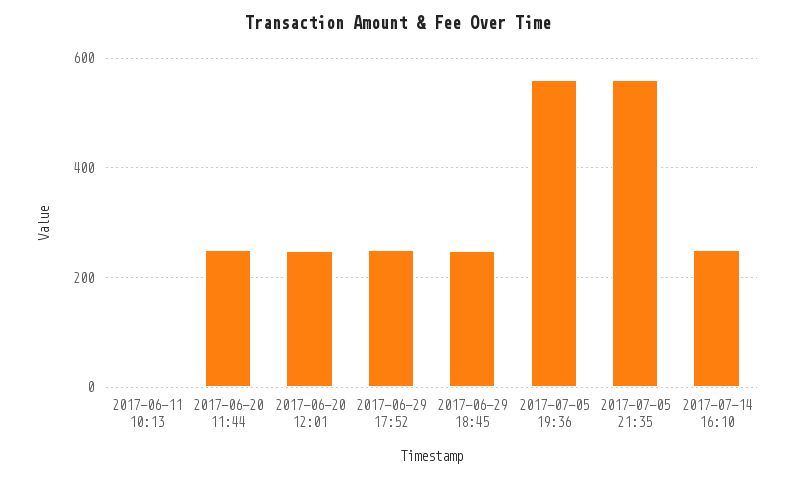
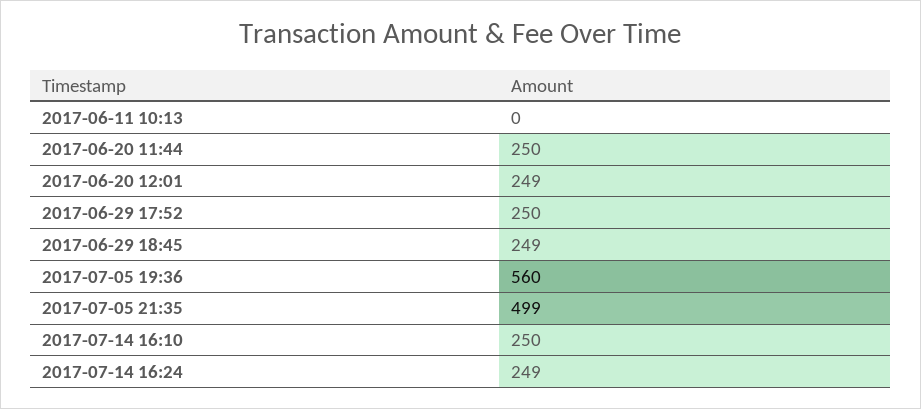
2017-07-05 21:35: 560 -> 499
2017-07-14 16:24: none -> 249

